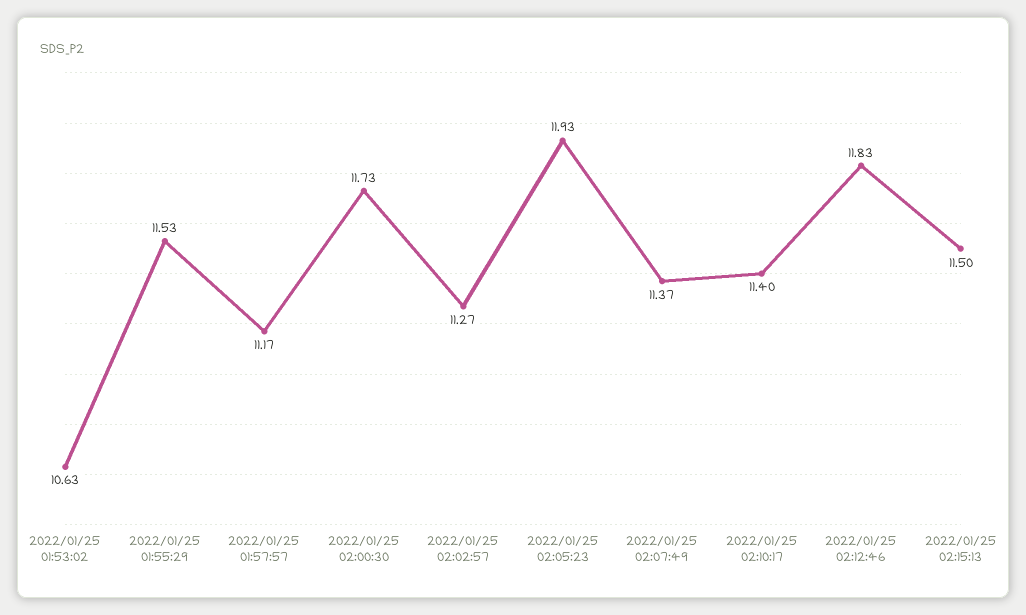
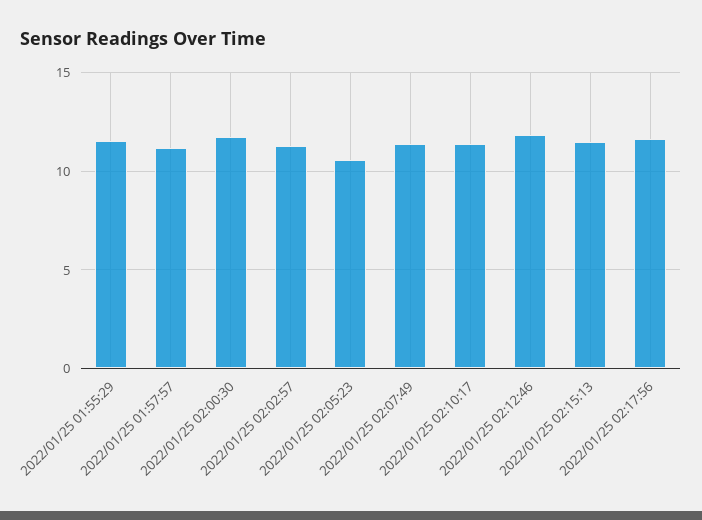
2022/01/25 01:53:02: 10.63 -> none
2022/01/25 02:05:23: 11.93 -> 10.5
2022/01/25 02:17:56: none -> 11.5

